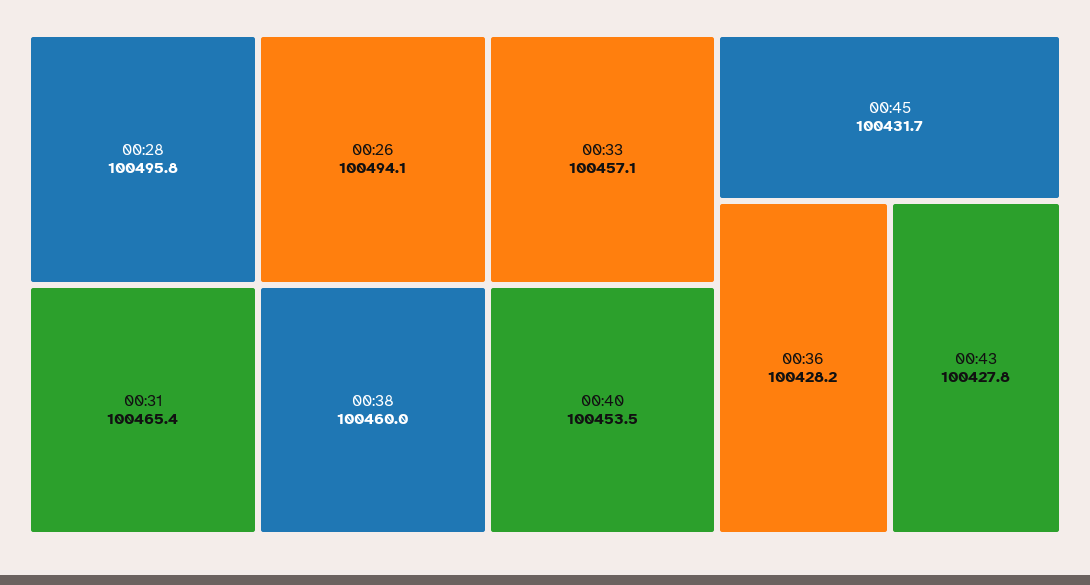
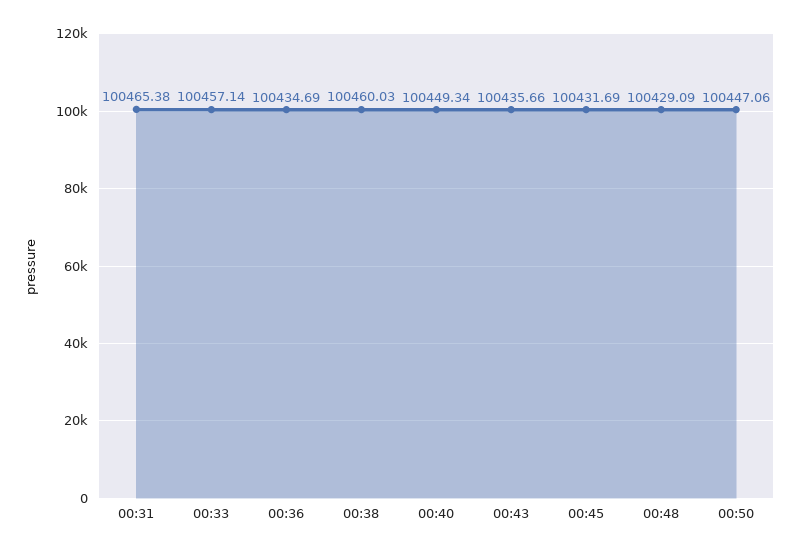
00:28: 100495.8 -> none
00:26: 100494.1 -> none
00:40: 100453.5 -> 100449.34
00:36: 100428.2 -> 100434.69
00:43: 100427.8 -> 100435.66
00:48: none -> 100429.09
00:50: none -> 100447.06

